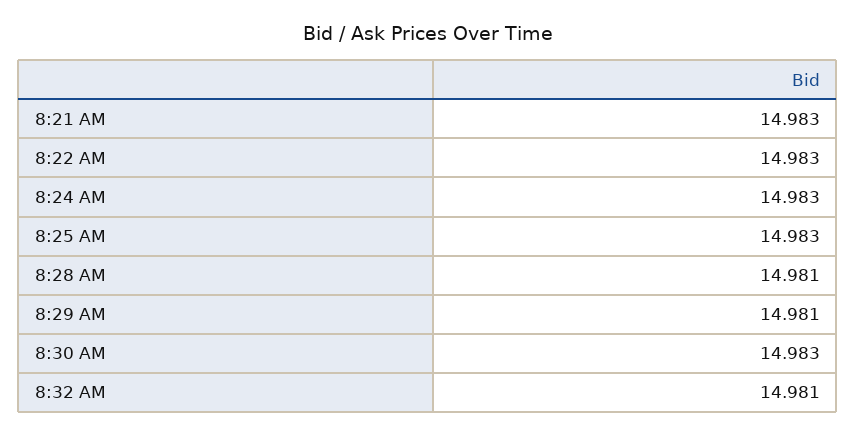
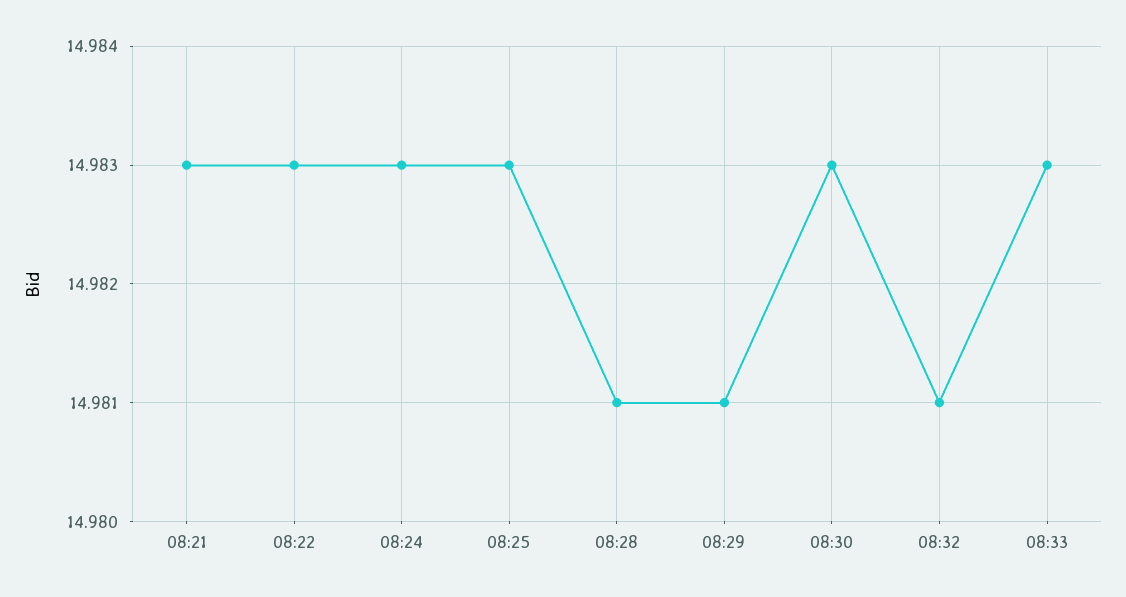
08:33: none -> 14.983

